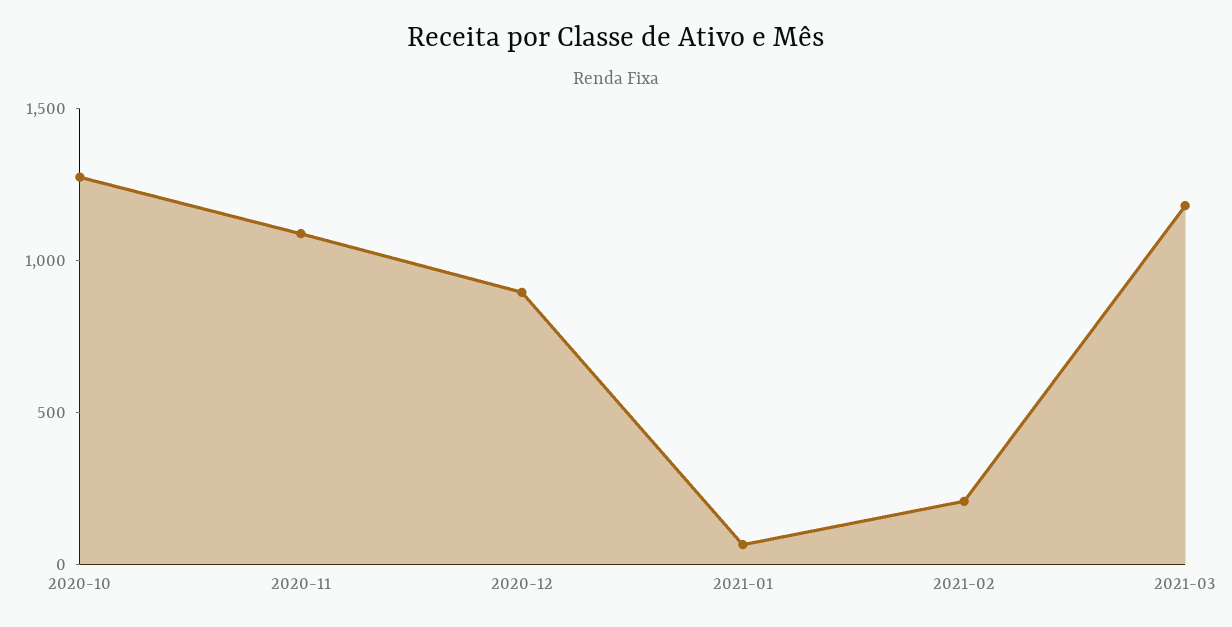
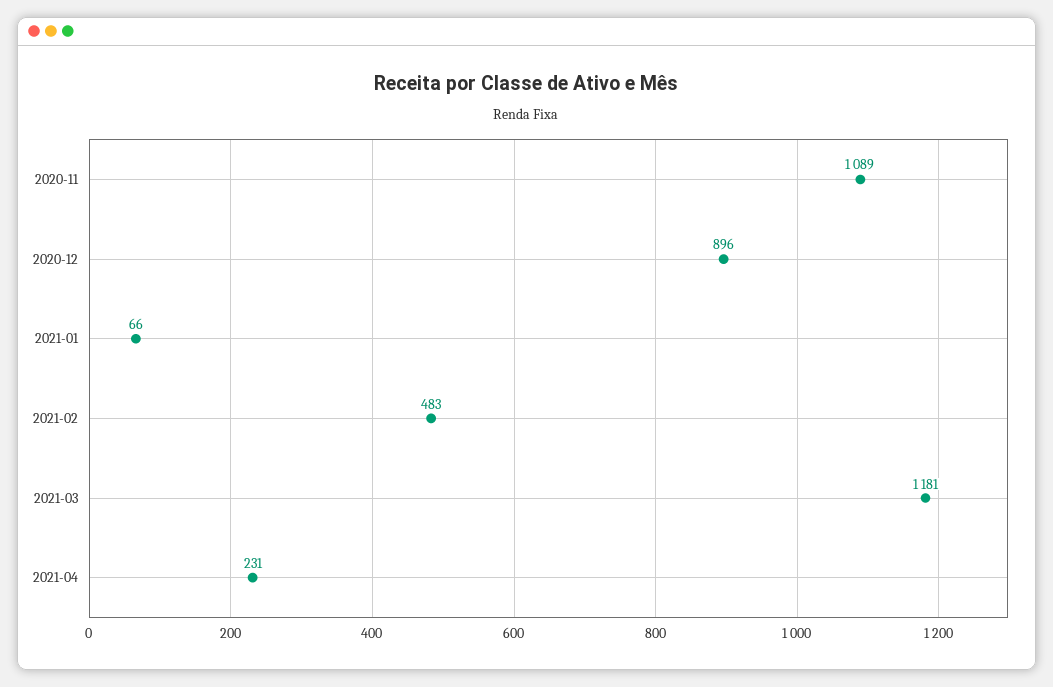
2020-10: 1300 -> none
2021-02: 200 -> 483
2021-04: none -> 231

